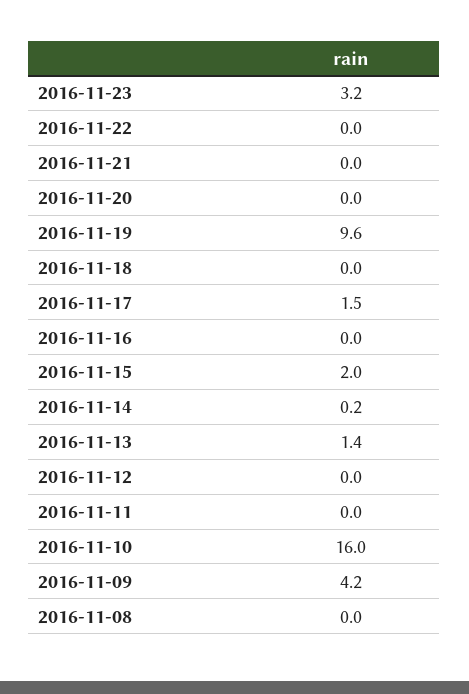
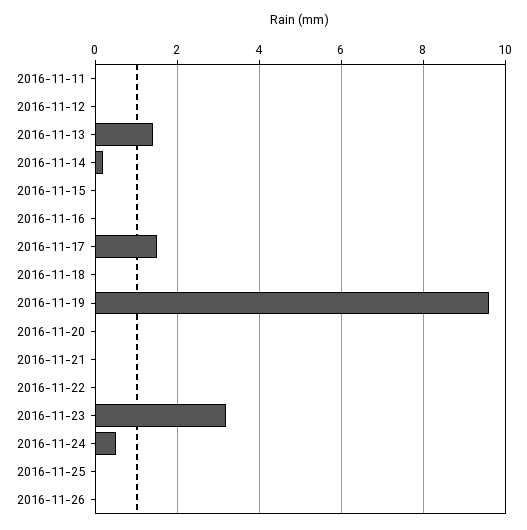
2016-11-15: 2 -> 0
2016-11-10: 16 -> none
2016-11-09: 4.2 -> none
2016-11-08: 0 -> none
2016-11-24: none -> 0.5
2016-11-25: none -> 0
2016-11-26: none -> 0

